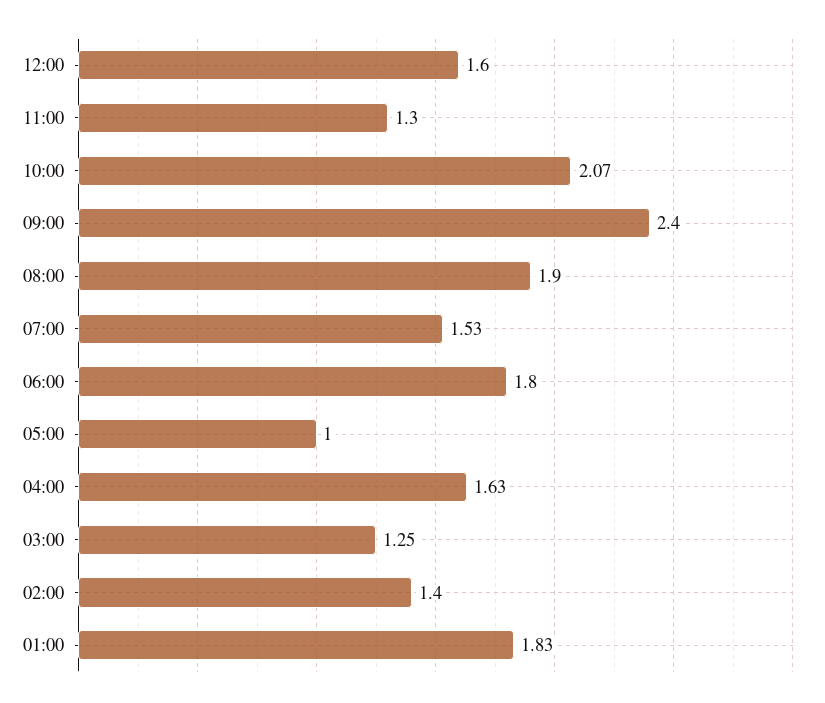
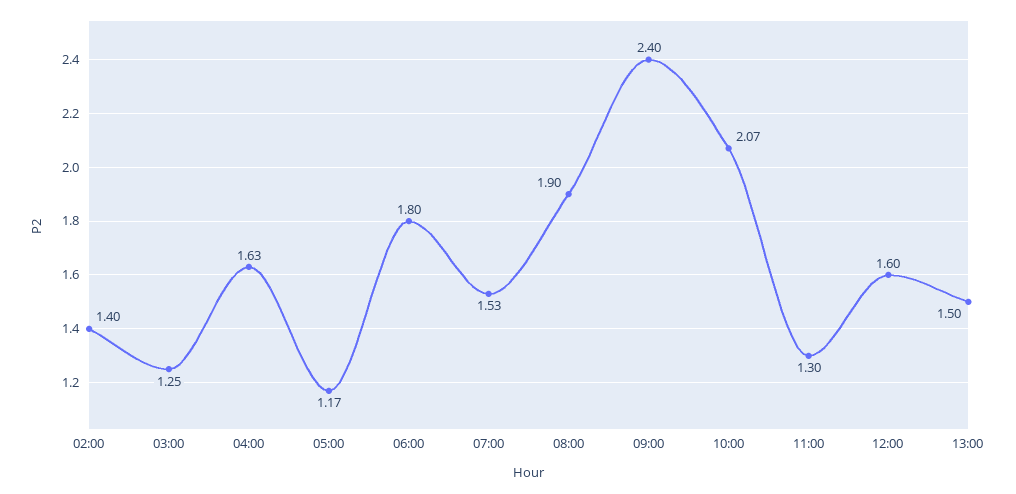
05:00: 1 -> 1.17
01:00: 1.83 -> none
13:00: none -> 1.5

